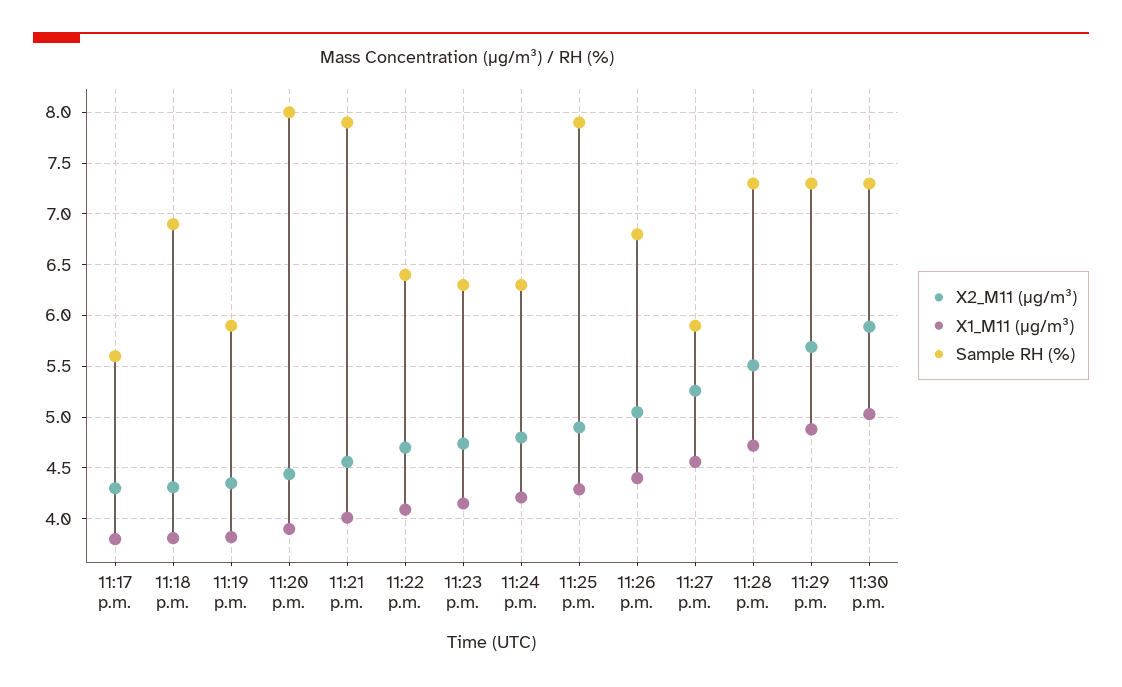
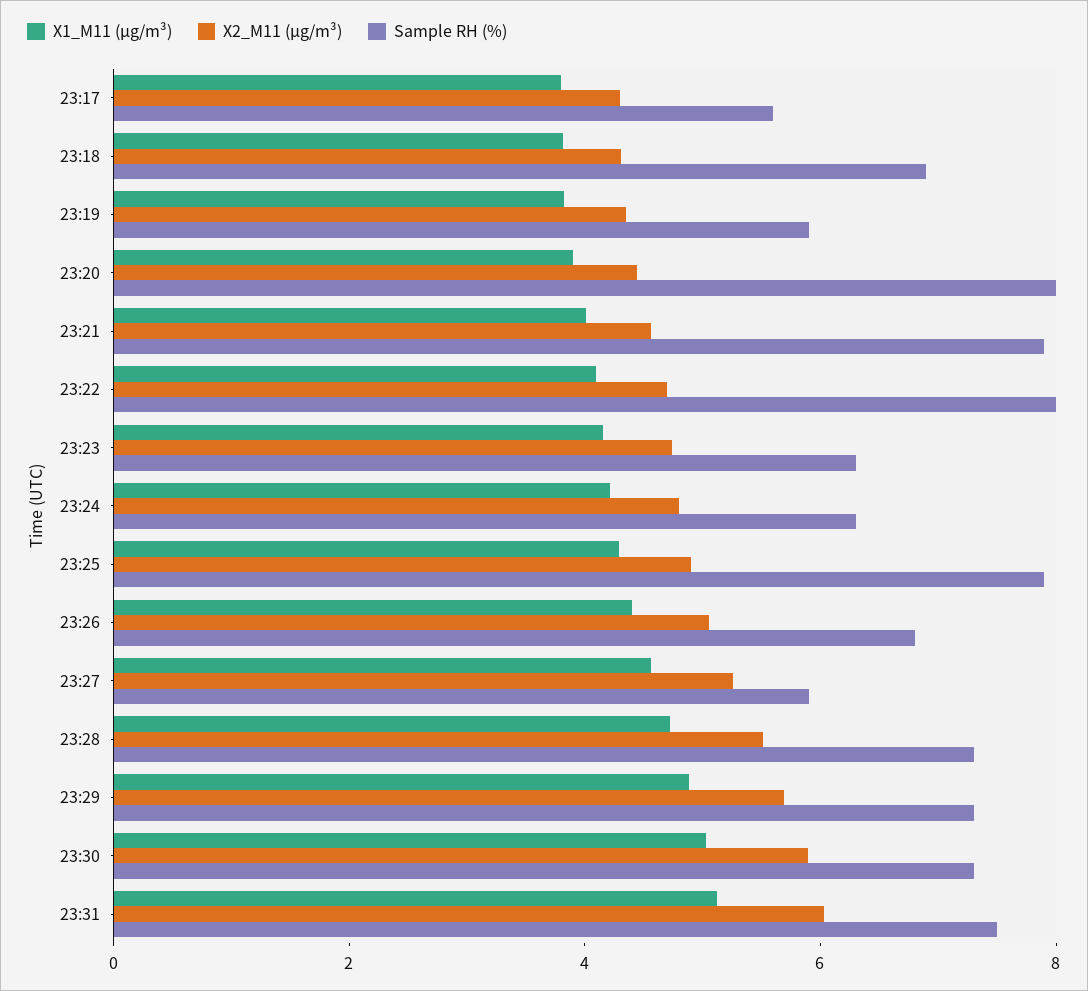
Sample RH (%), 11:22 p.m.: 6.4 -> 8
X1_M11 (μg/m³), 23:31: none -> 5
X2_M11 (μg/m³), 23:31: none -> 6
Sample RH (%), 23:31: none -> 7.5

